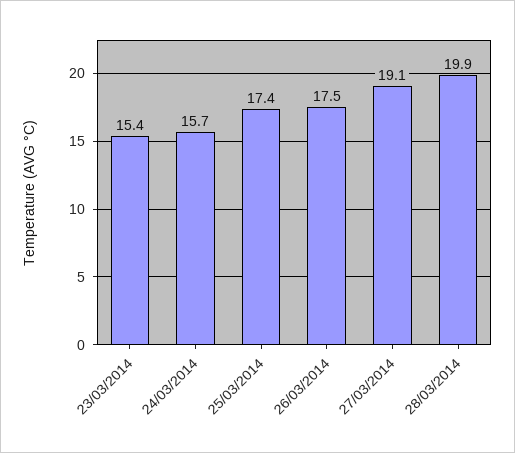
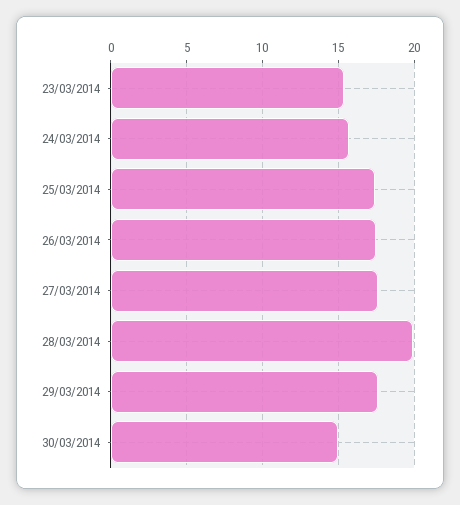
27/03/2014: 19.1 -> 17.5
29/03/2014: none -> 17.5
30/03/2014: none -> 15

